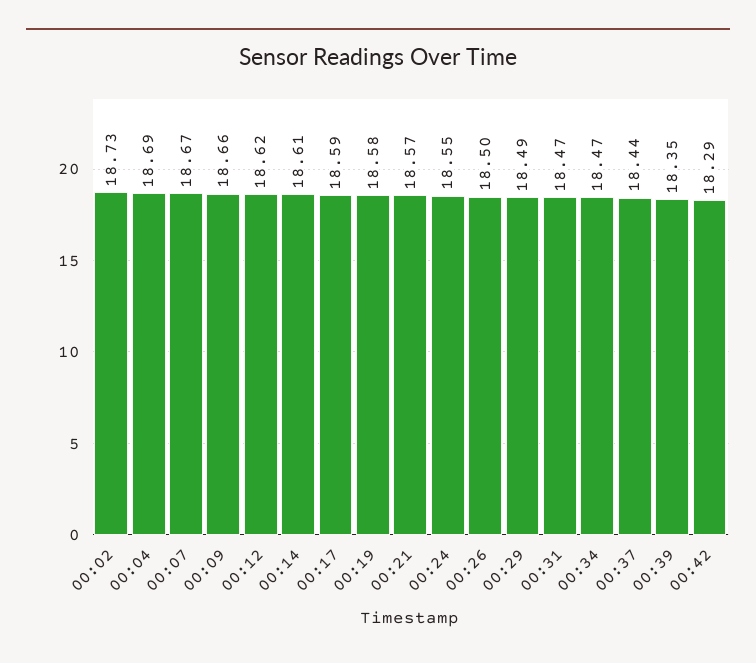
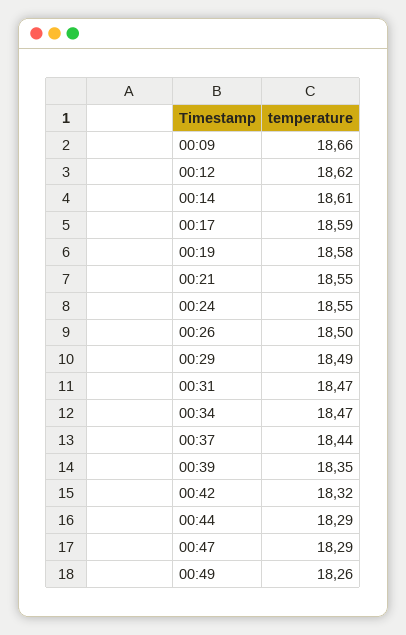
00:02: 18.73 -> none
00:04: 18.69 -> none
00:07: 18.67 -> none
00:21: 18.57 -> 18.55
00:42: 18.29 -> 18.32
00:44: none -> 18.29
00:47: none -> 18.29
00:49: none -> 18.26

